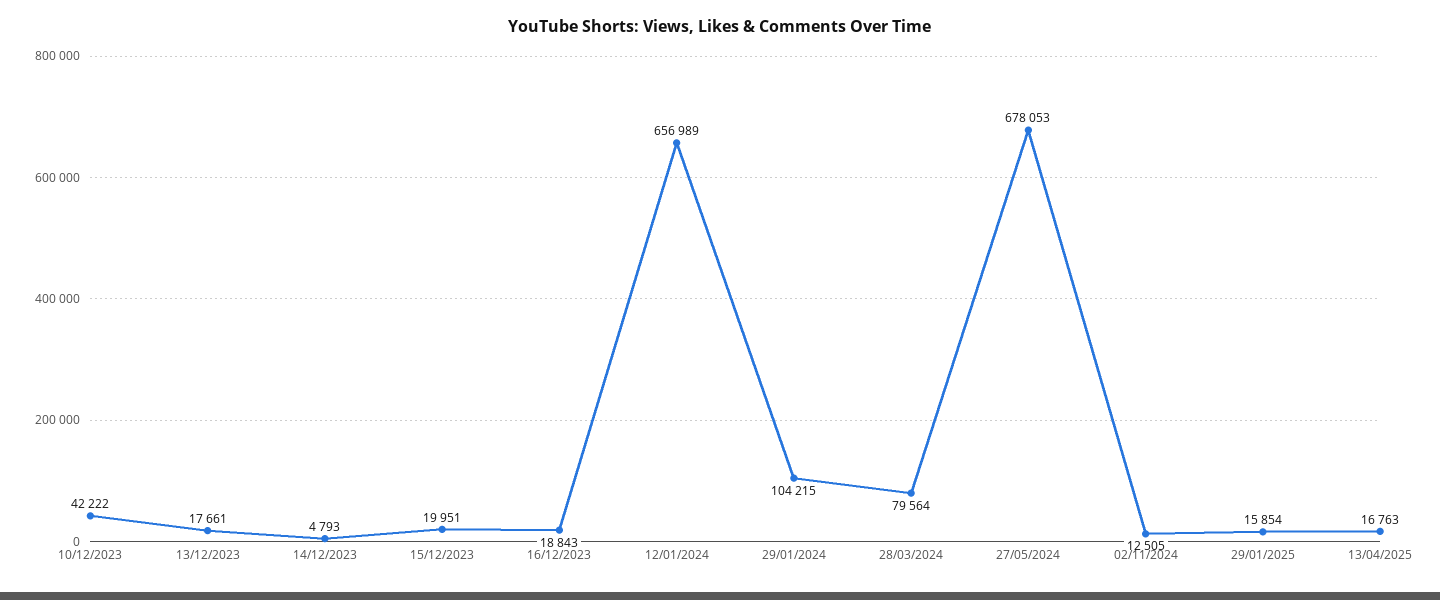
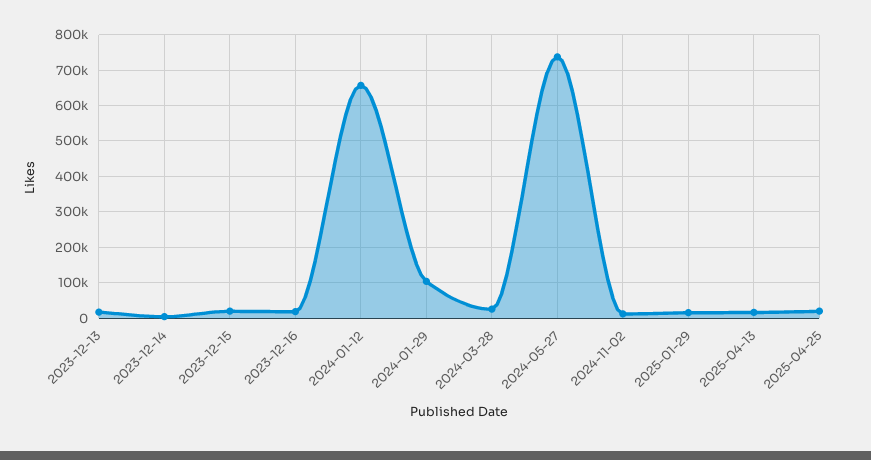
10/12/2023: 42222 -> none
28/03/2024: 79564 -> 20000
27/05/2024: 678053 -> 740000
2025-04-25: none -> 20000

